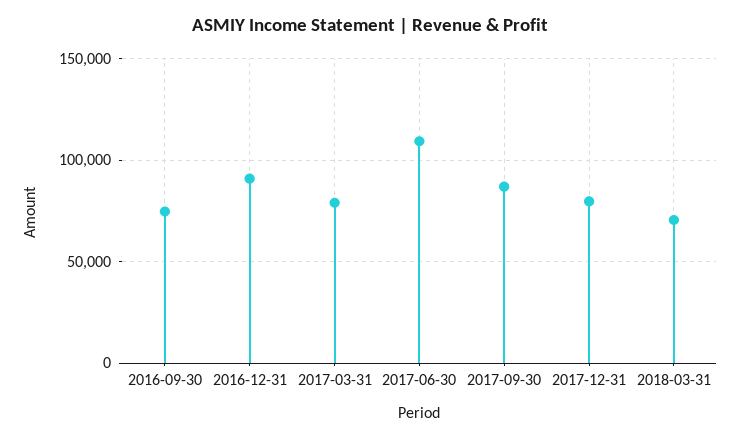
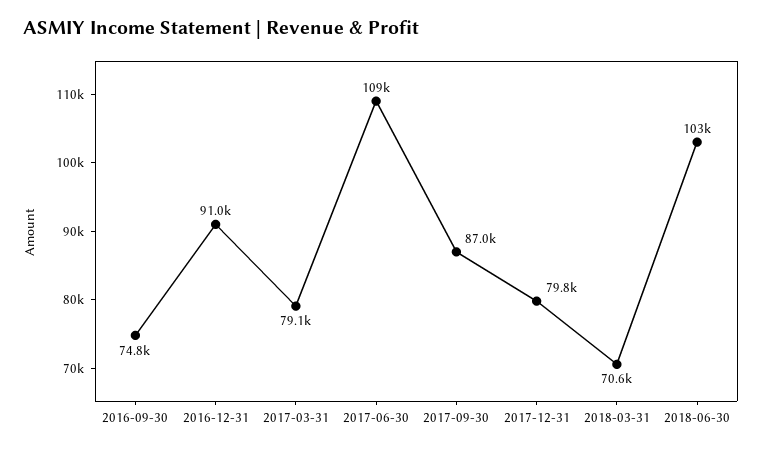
2018-06-30: none -> 103000

